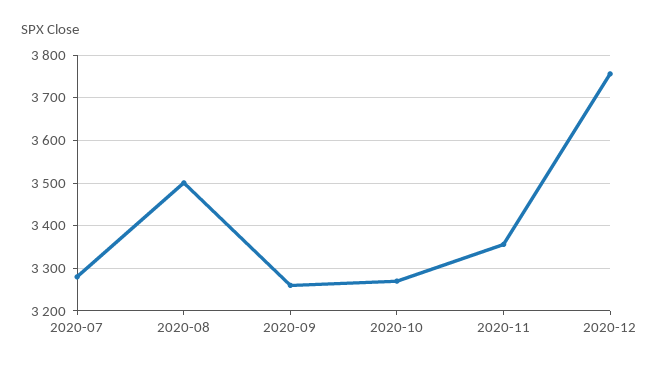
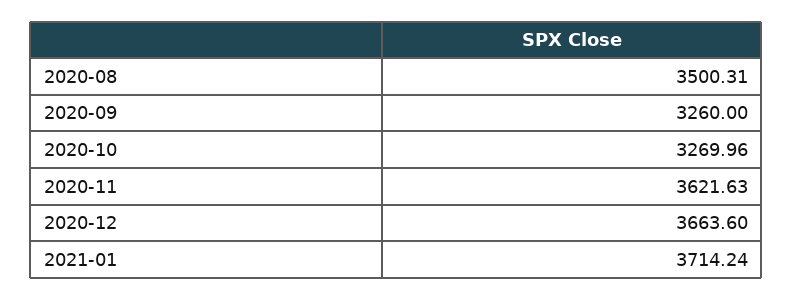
2020-07: 3280 -> none
2020-11: 3360 -> 3621.63
2020-12: 3760 -> 3663.6
2021-01: none -> 3714.24

